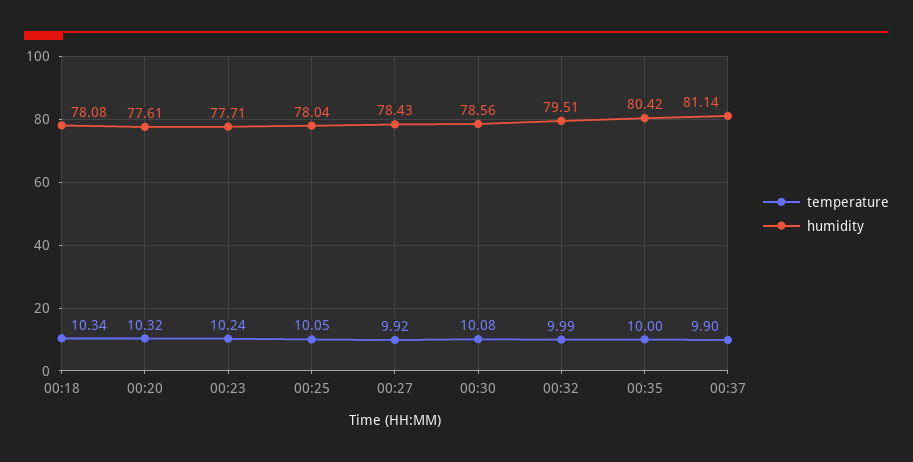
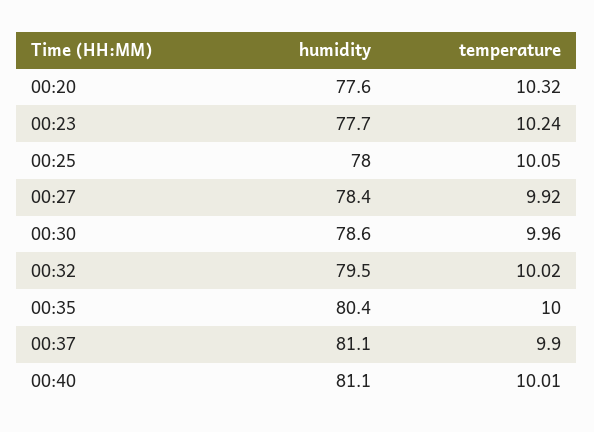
temperature, 00:18: 10.34 -> none
humidity, 00:18: 78.08 -> none
temperature, 00:30: 10.08 -> 9.96
temperature, 00:32: 9.99 -> 10.02
humidity, 00:40: none -> 81.1
temperature, 00:40: none -> 10.01

